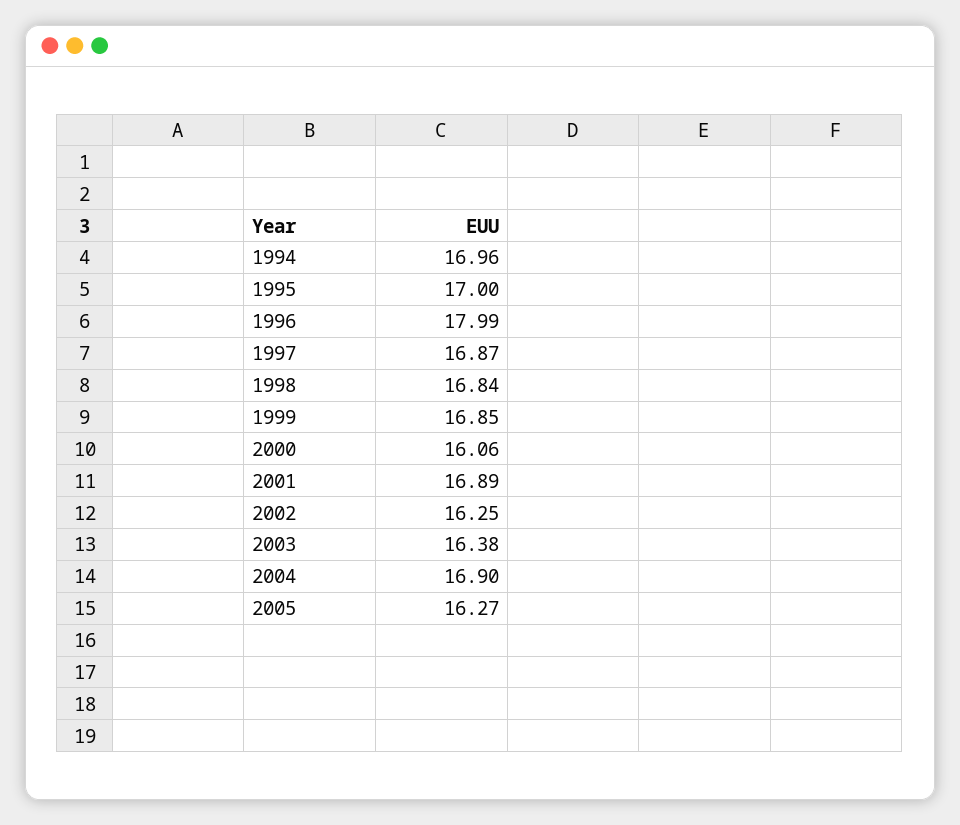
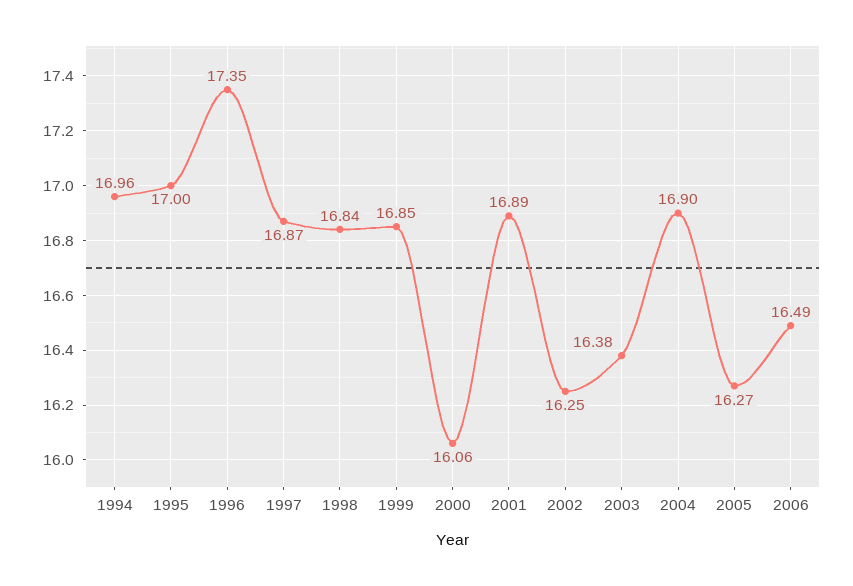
1996: 17.99 -> 17.35
2006: none -> 16.49

